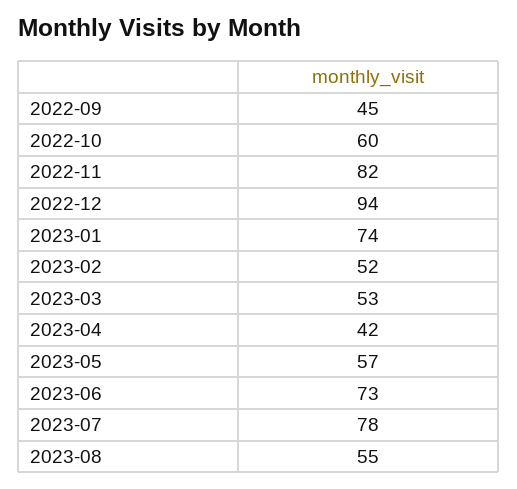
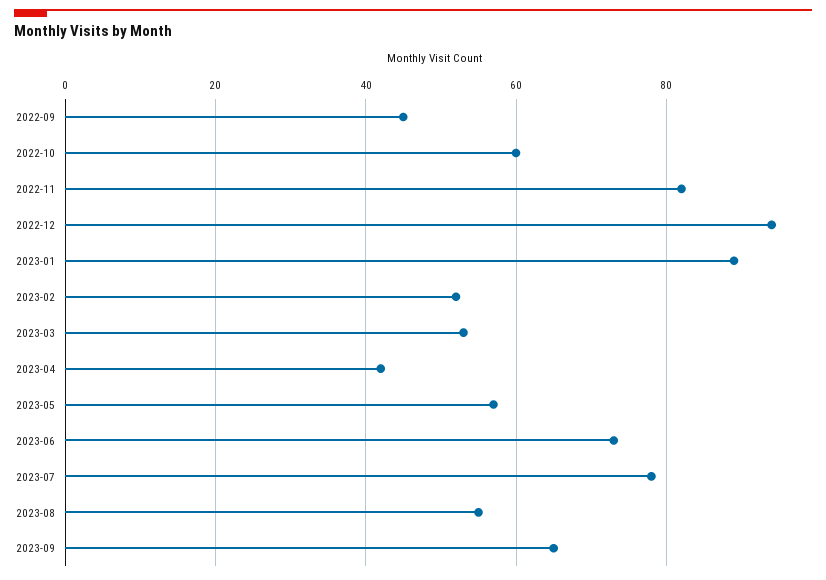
2023-01: 74 -> 90
2023-09: none -> 65

